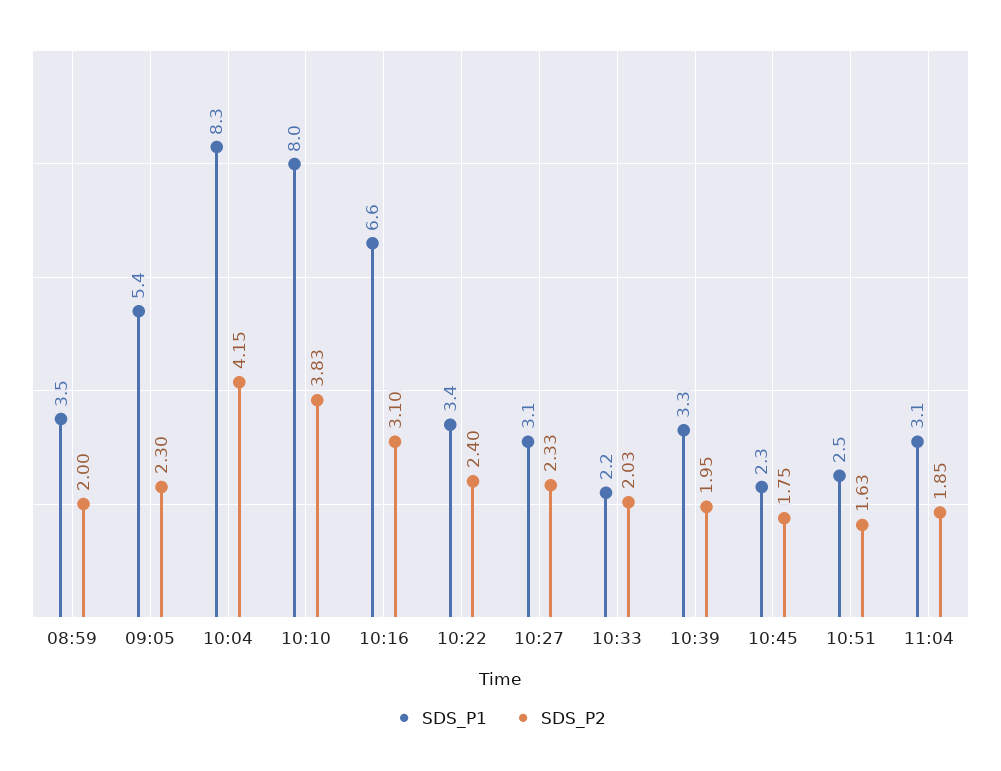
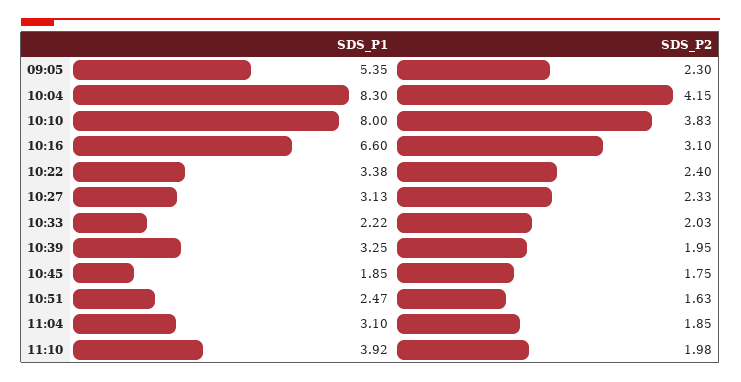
SDS_P1, 08:59: 3.5 -> none
SDS_P2, 08:59: 2 -> none
SDS_P1, 10:45: 2.3 -> 1.85
SDS_P1, 11:10: none -> 3.92
SDS_P2, 11:10: none -> 1.98

